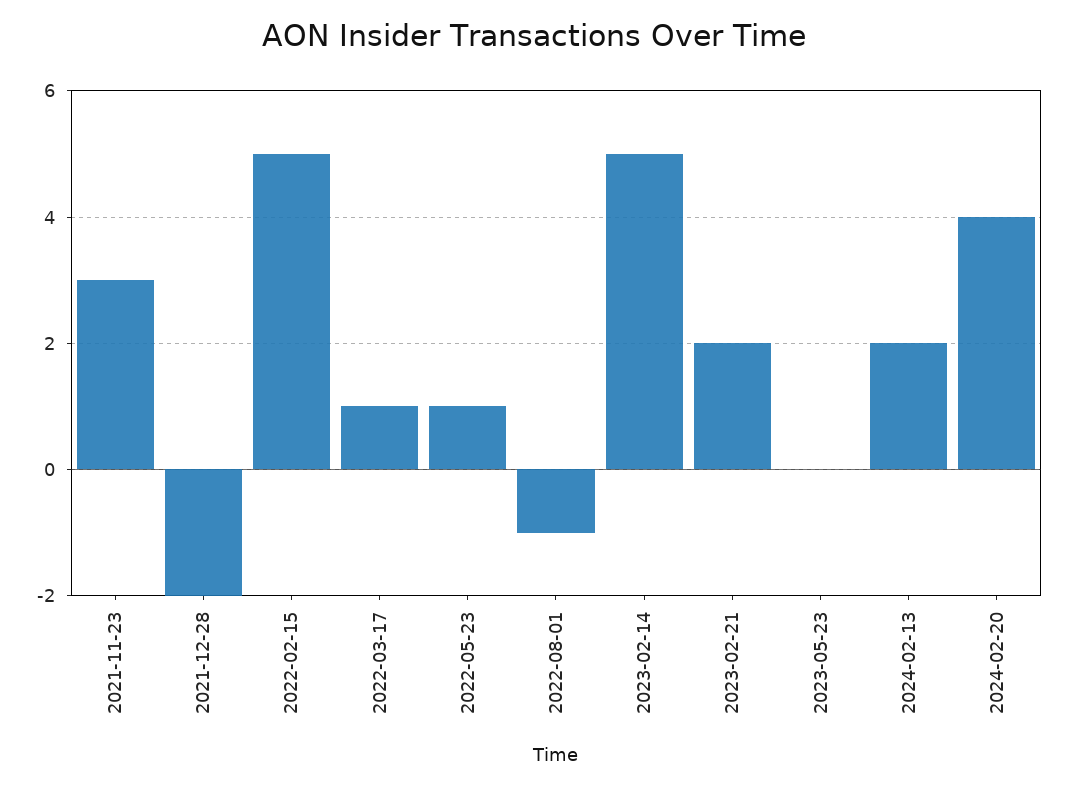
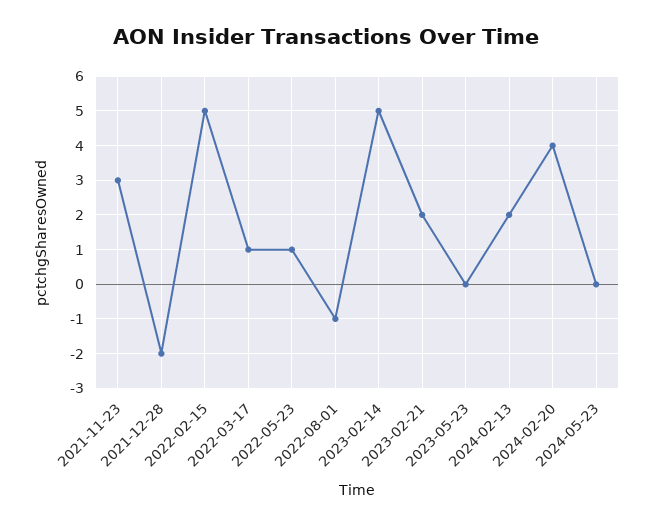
2024-05-23: none -> 0

